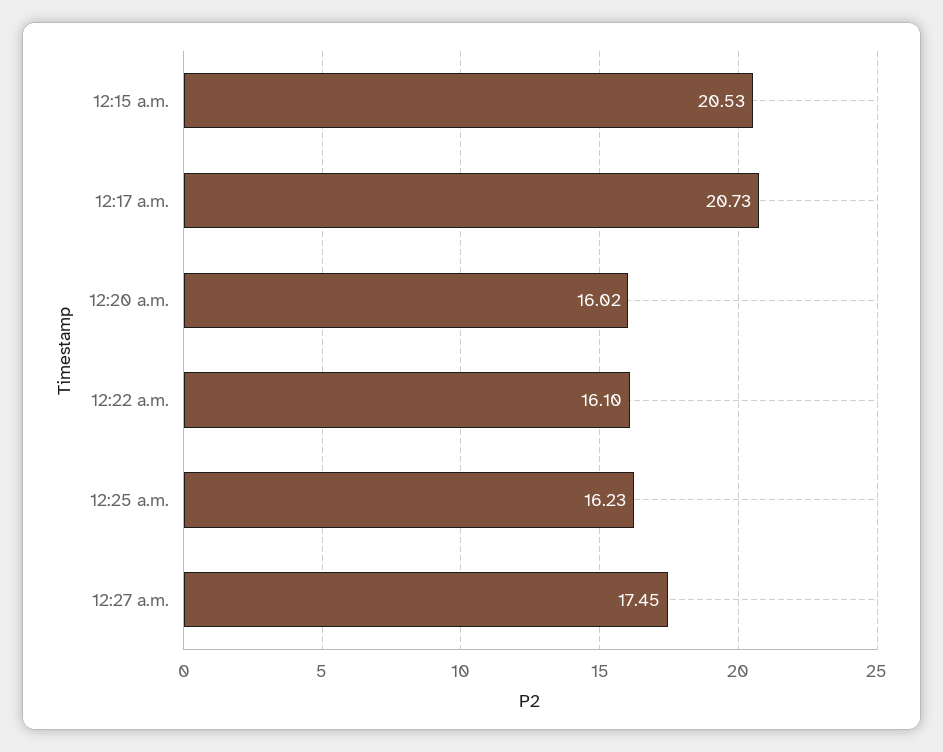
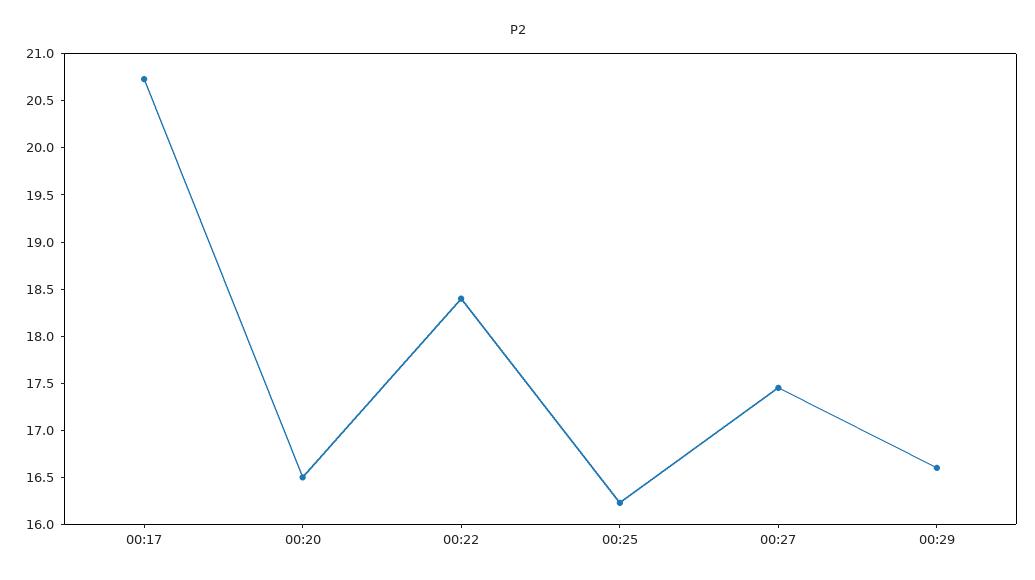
12:15 a.m.: 20.53 -> none
12:20 a.m.: 16.02 -> 16.5
12:22 a.m.: 16.1 -> 18.4
00:29: none -> 16.6

